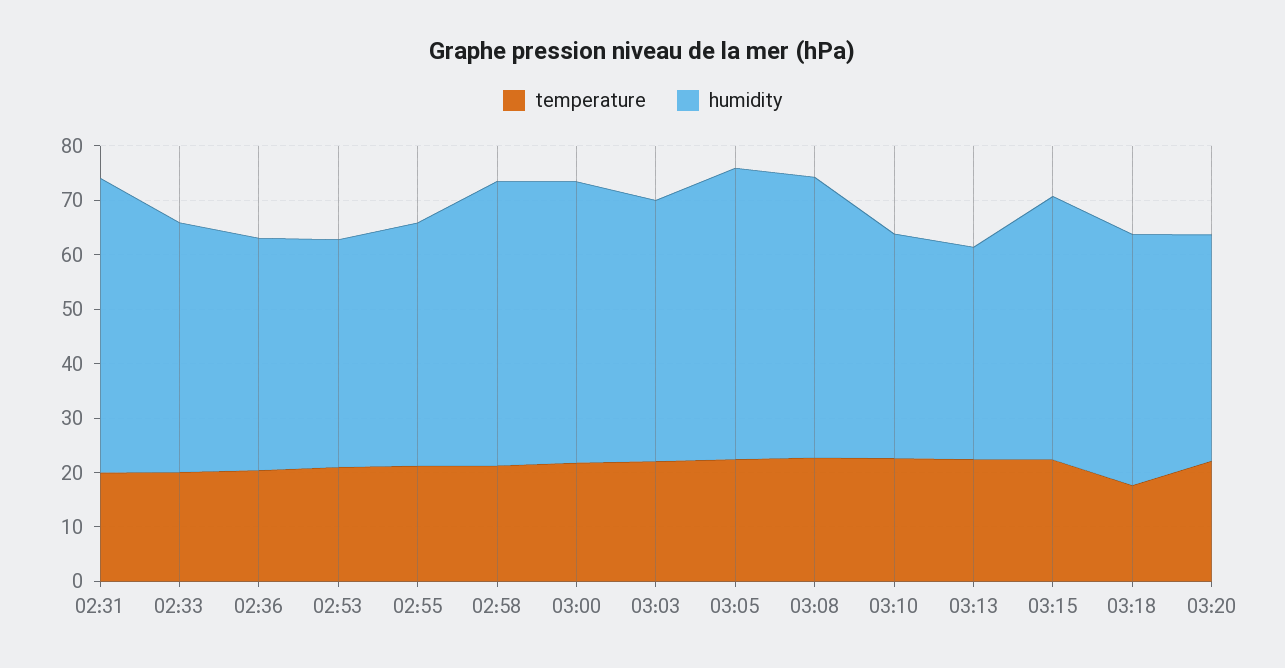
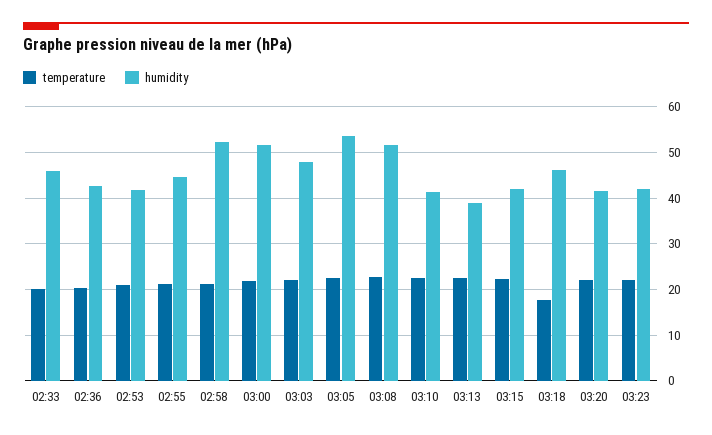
temperature, 02:31: 20 -> none
humidity, 02:31: 54 -> none
humidity, 03:15: 48 -> 42
temperature, 03:23: none -> 22
humidity, 03:23: none -> 42

